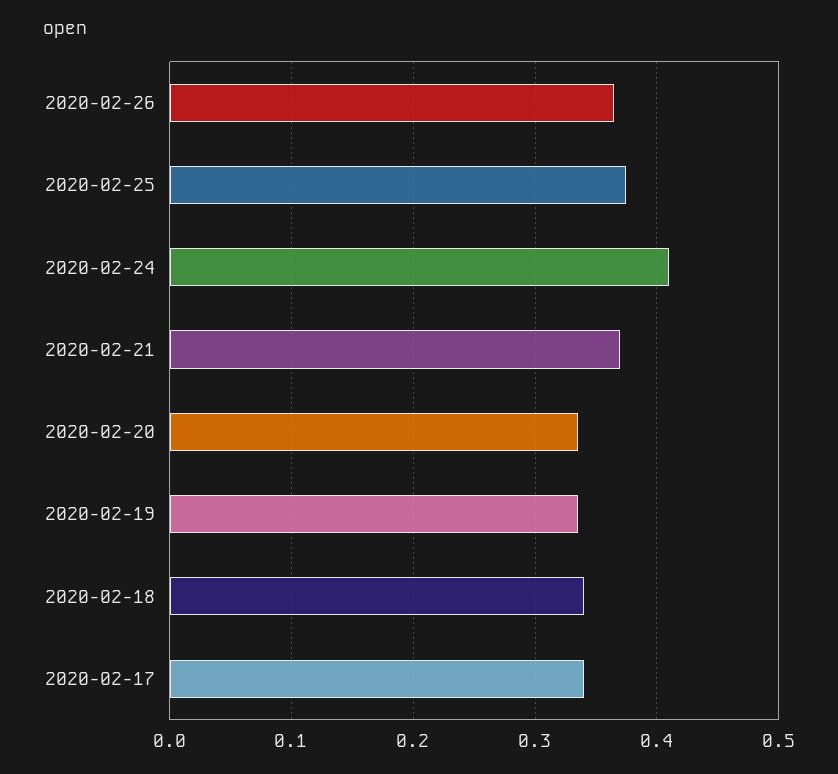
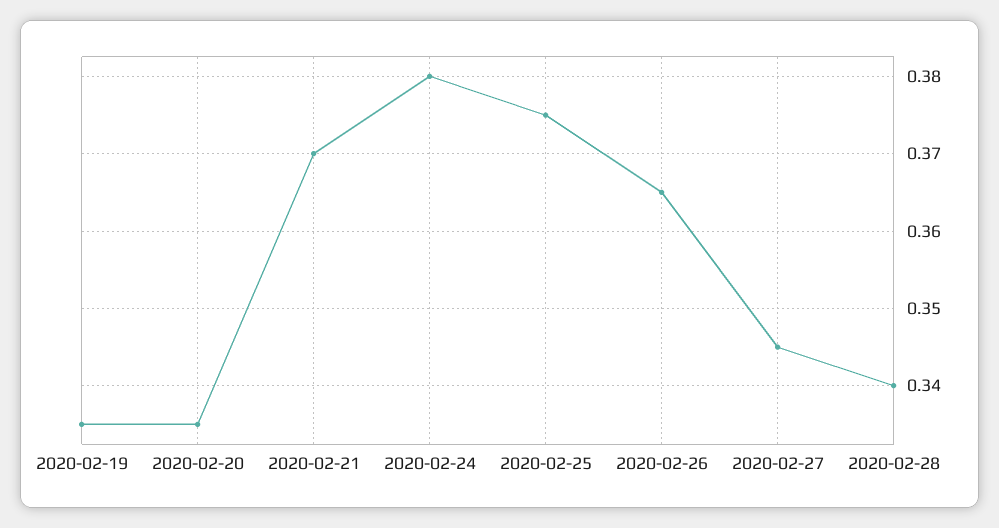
2020-02-24: 0.41 -> 0.38
2020-02-18: 0.34 -> none
2020-02-17: 0.34 -> none
2020-02-27: none -> 0.345
2020-02-28: none -> 0.34

